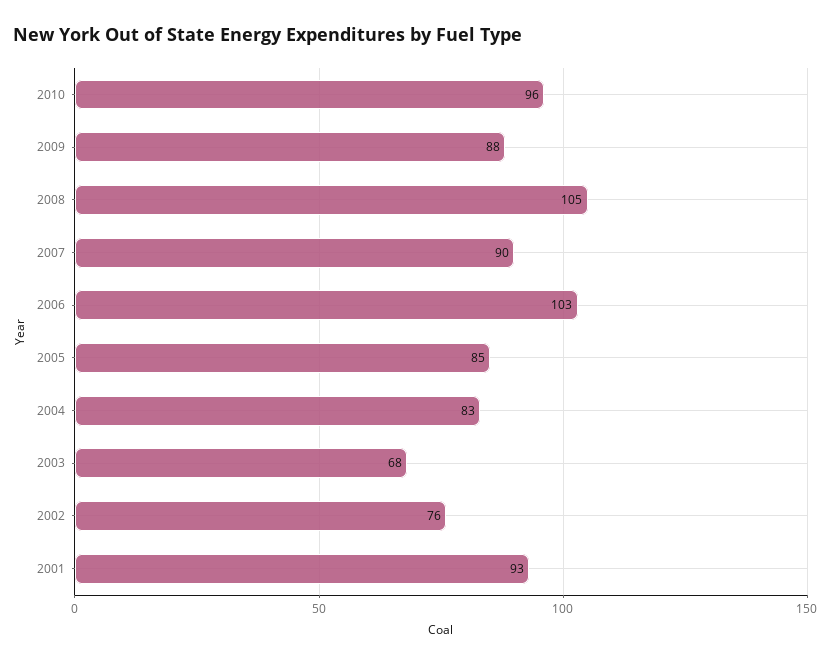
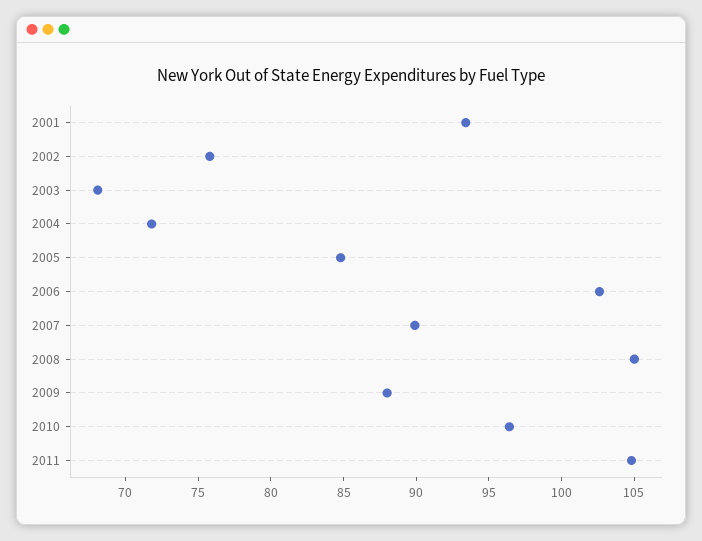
2004: 83 -> 72
2011: none -> 105

